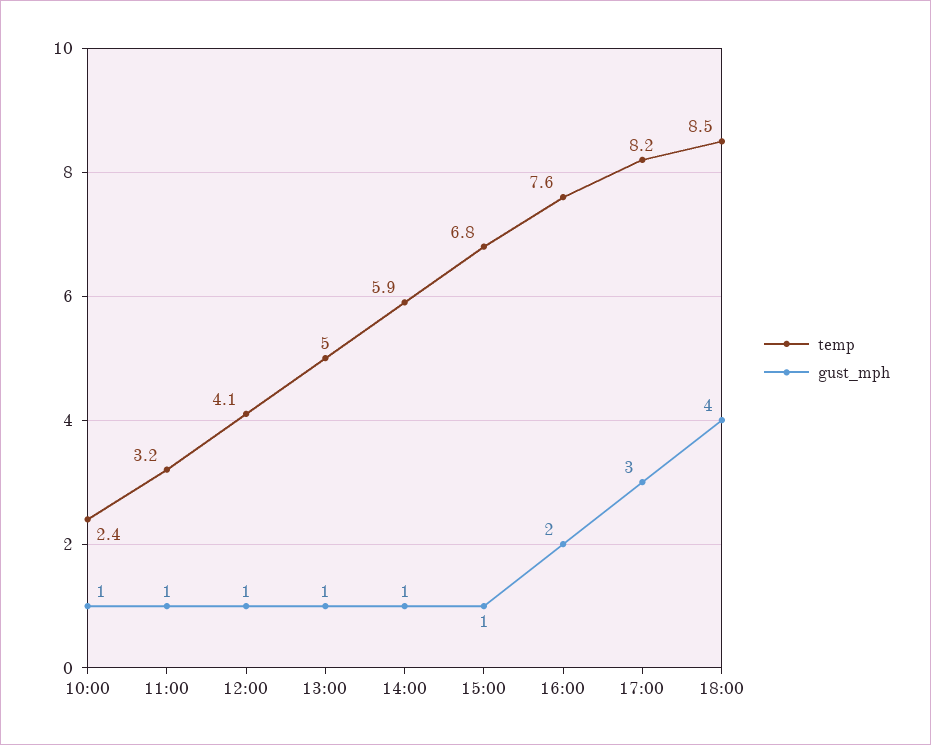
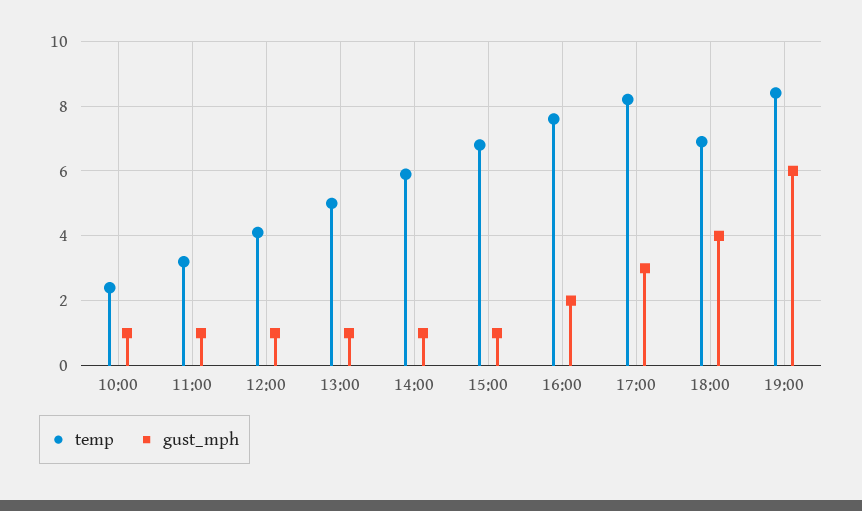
temp, 18:00: 8.5 -> 7
temp, 19:00: none -> 8.5
gust_mph, 19:00: none -> 6

